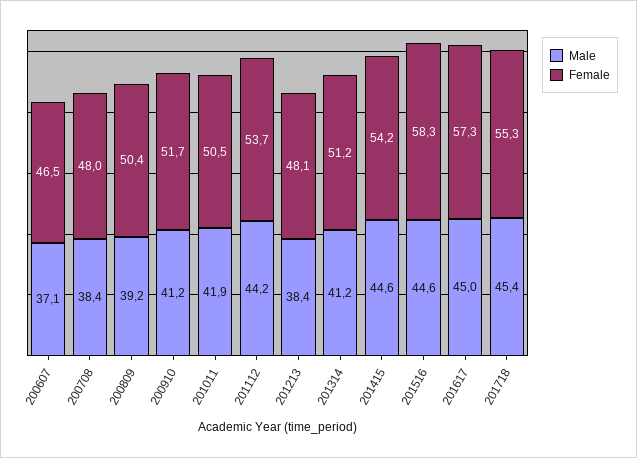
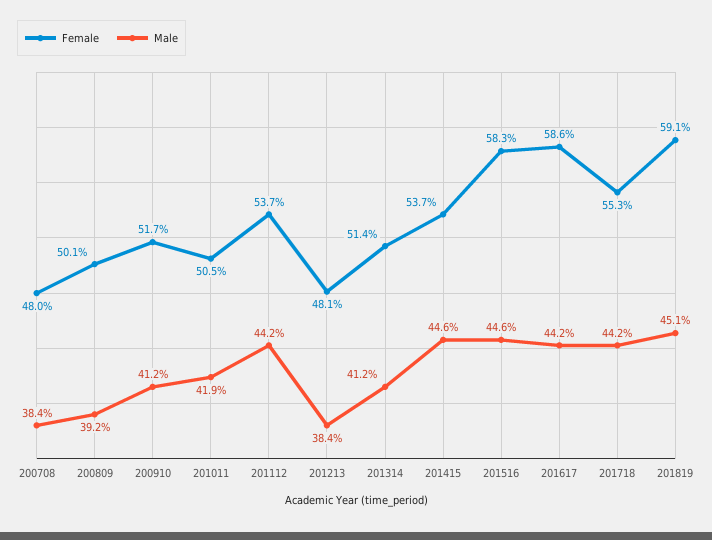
Male, 200607: 37.1 -> none
Female, 200607: 46.5 -> none
Female, 200809: 50.4 -> 50.1
Female, 201314: 51.2 -> 51.4
Female, 201415: 54.2 -> 53.7
Male, 201617: 45 -> 44.2
Female, 201617: 57.3 -> 58.6
Male, 201718: 45.4 -> 44.2
Female, 201819: none -> 59.1
Male, 201819: none -> 45.1

